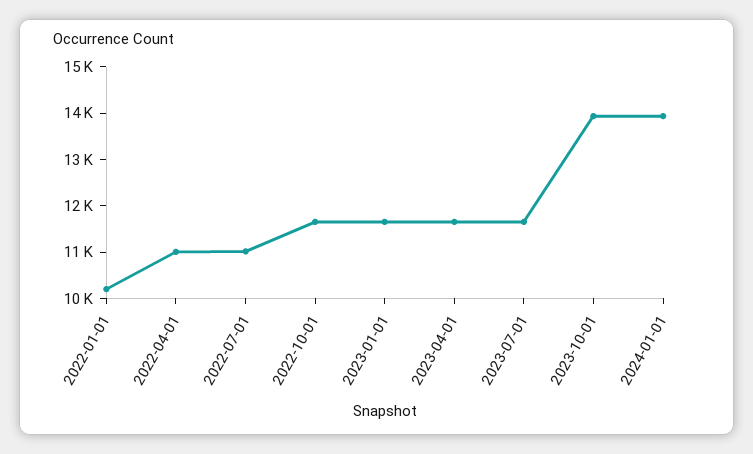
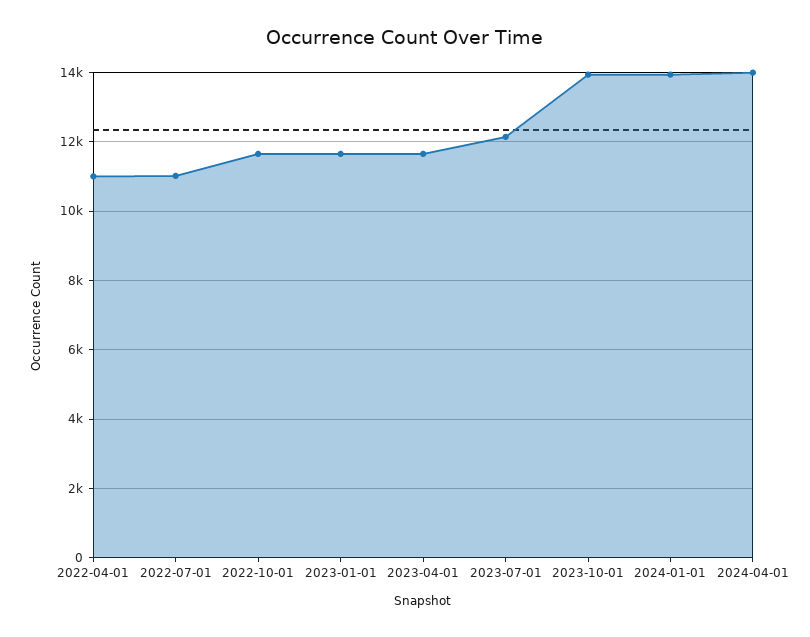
2022-01-01: 10200 -> none
2023-07-01: 11600 -> 12200
2024-04-01: none -> 14000

